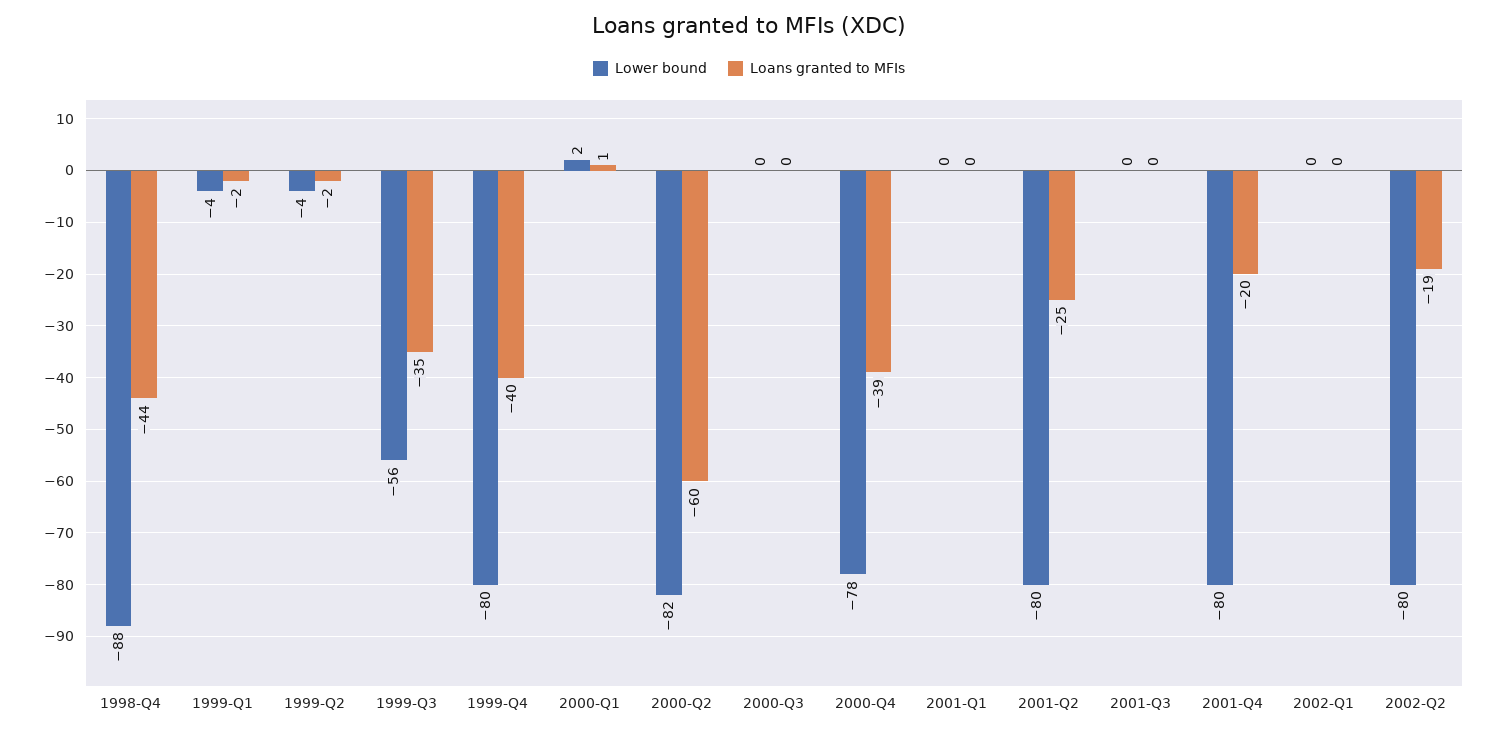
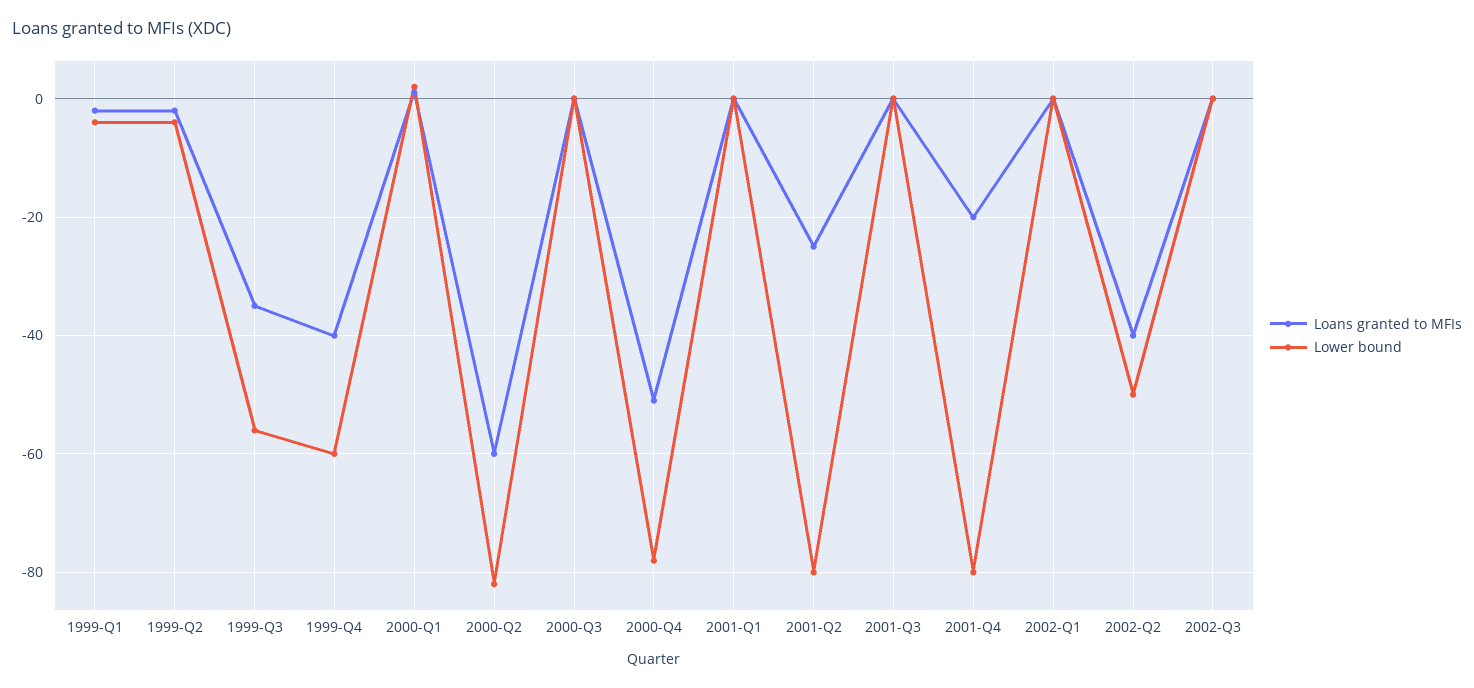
Lower bound, 1998-Q4: -88 -> none
Loans granted to MFIs, 1998-Q4: -44 -> none
Lower bound, 1999-Q4: -80 -> -60
Loans granted to MFIs, 2000-Q4: -39 -> -50
Lower bound, 2002-Q2: -80 -> -50
Loans granted to MFIs, 2002-Q2: -19 -> -40
Loans granted to MFIs, 2002-Q3: none -> 0
Lower bound, 2002-Q3: none -> 0

